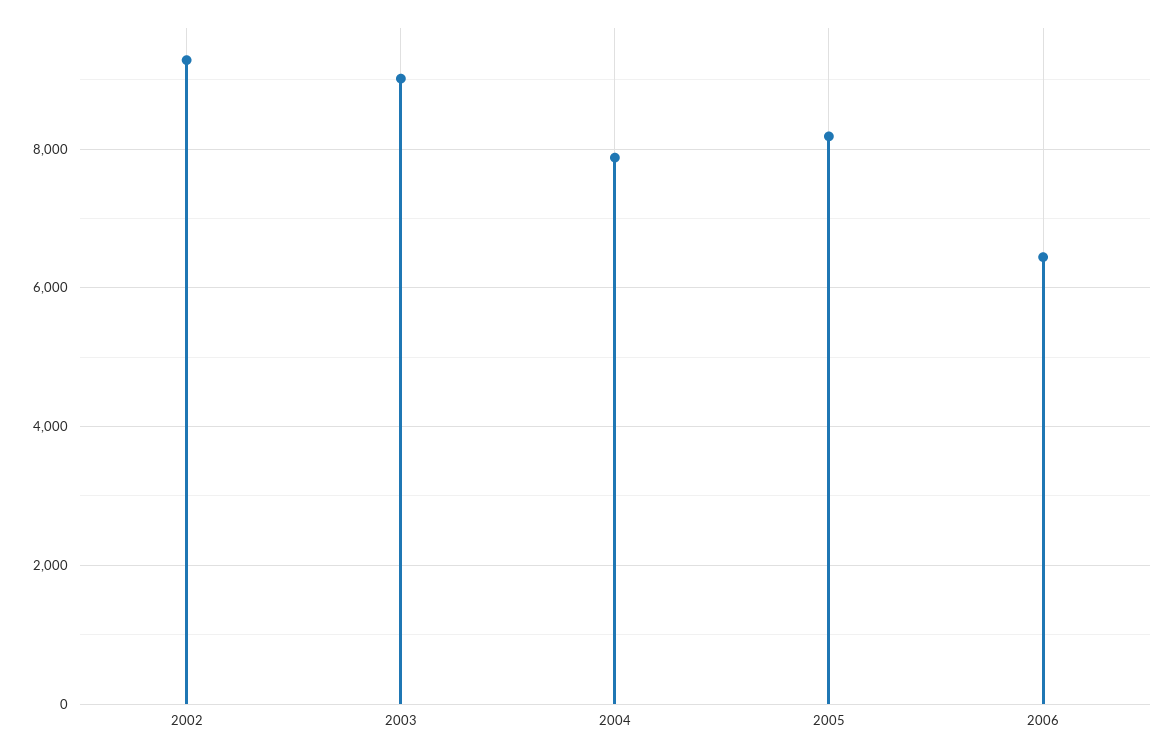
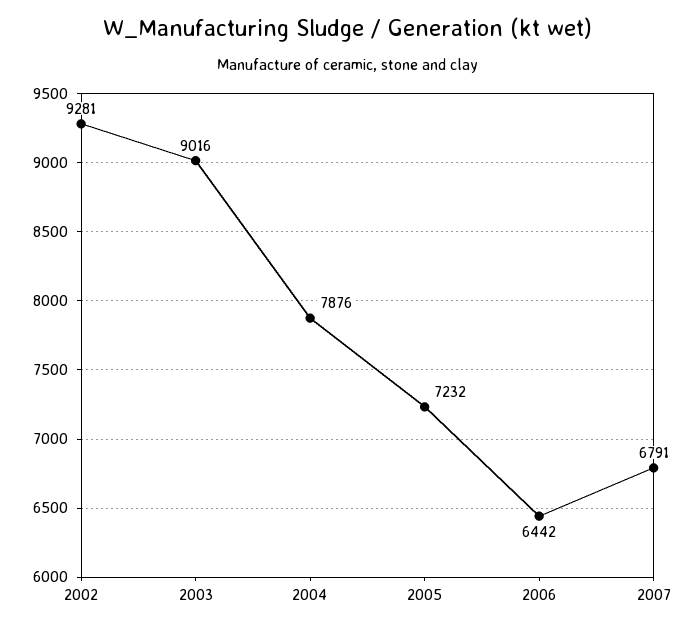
2005: 8200 -> 7232
2007: none -> 6791

